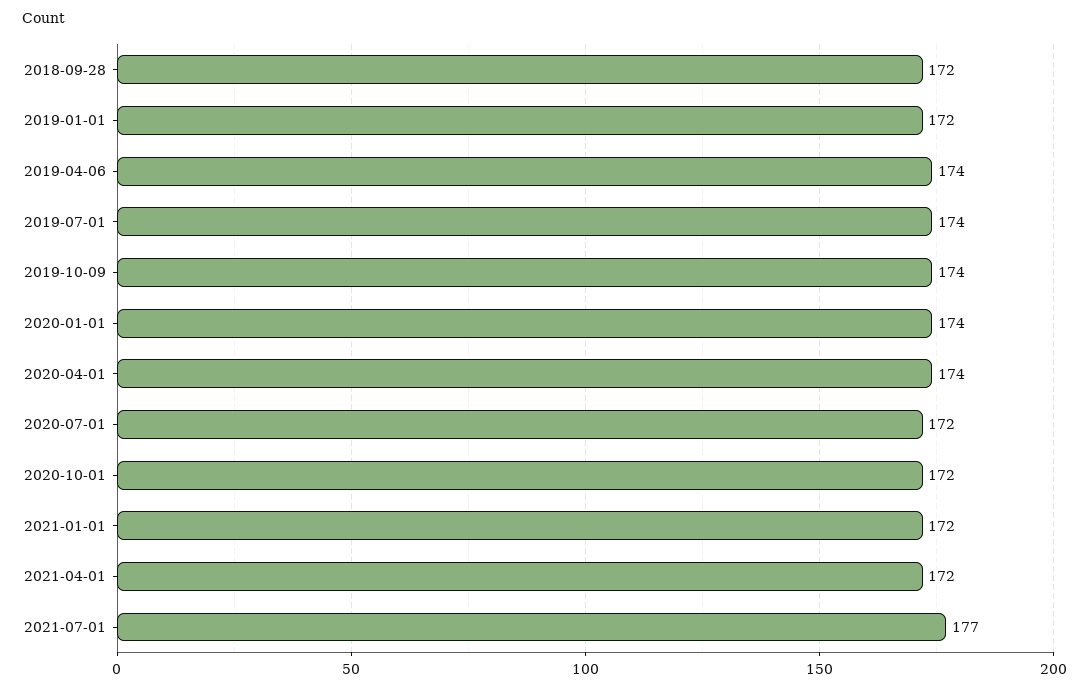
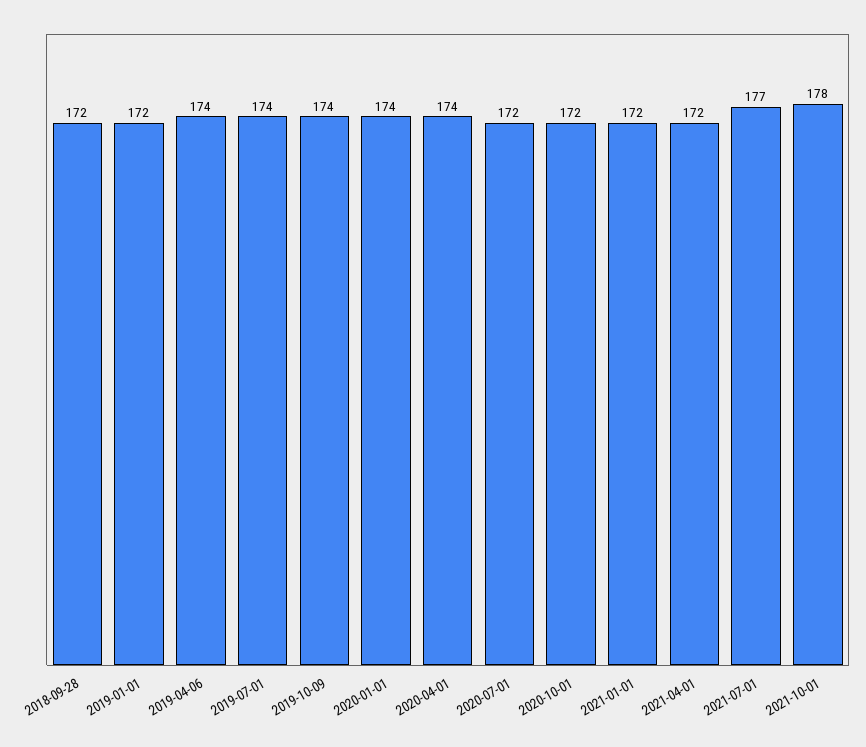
2021-10-01: none -> 178

